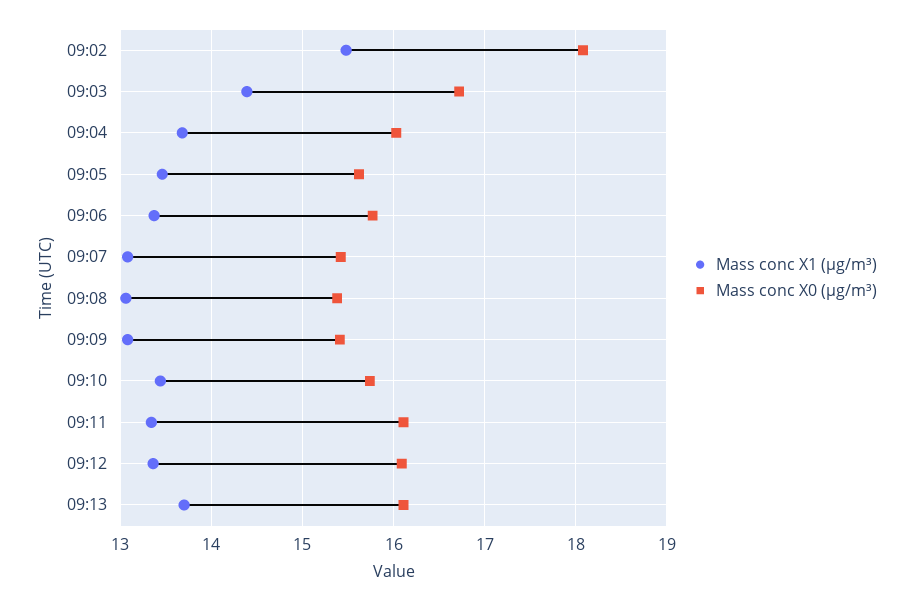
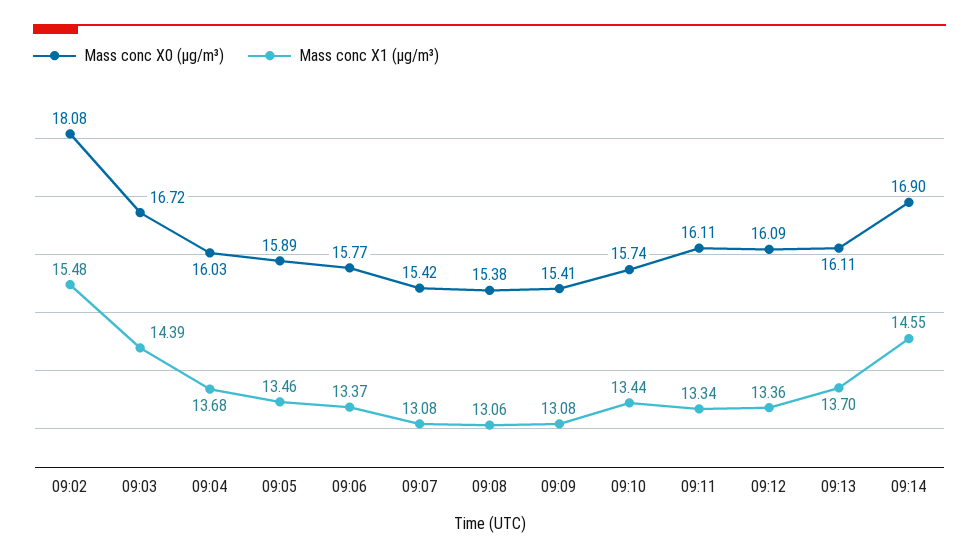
Mass conc X0 (μg/m³), 09:05: 15.6 -> 15.89
Mass conc X0 (μg/m³), 09:14: none -> 16.9
Mass conc X1 (μg/m³), 09:14: none -> 14.55

